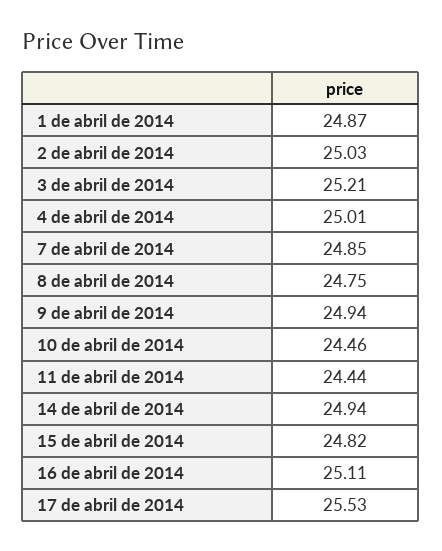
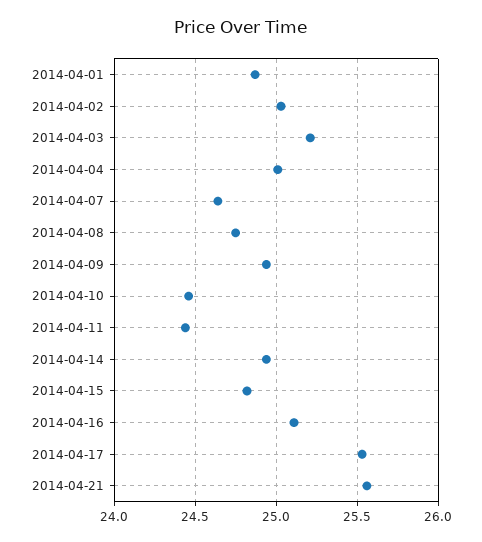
7 de abril de 2014: 24.85 -> 24.65
2014-04-21: none -> 25.55

